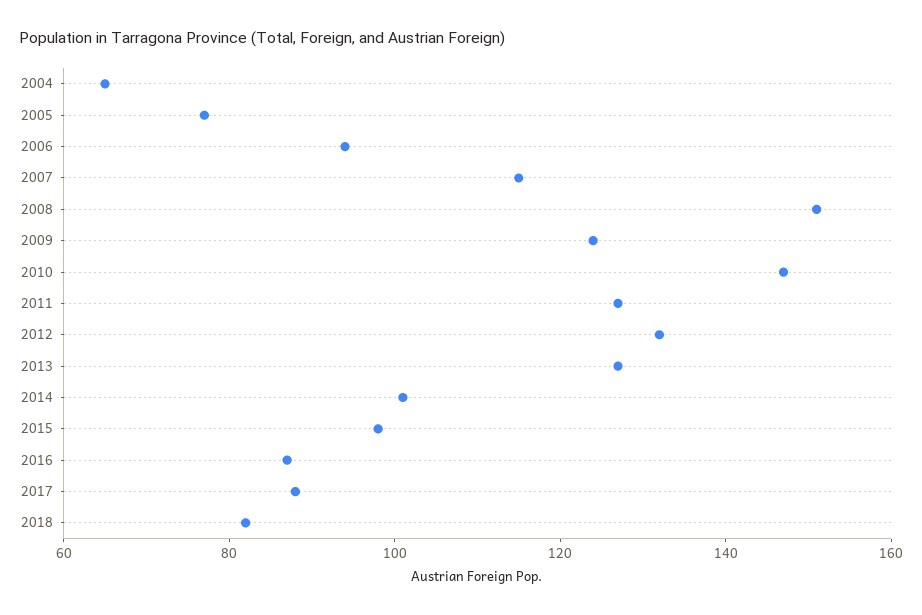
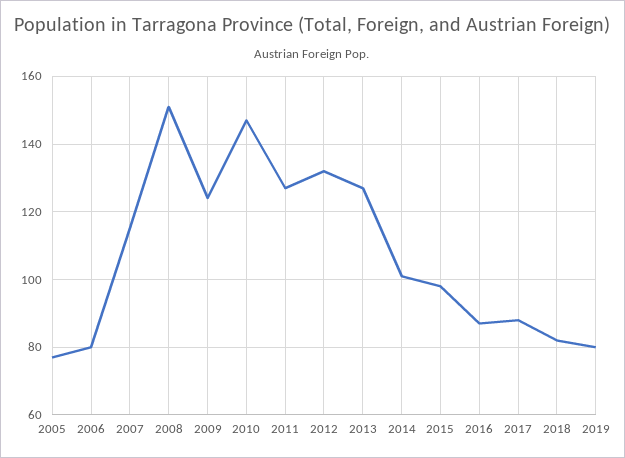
2004: 65 -> none
2006: 95 -> 80
2019: none -> 80

